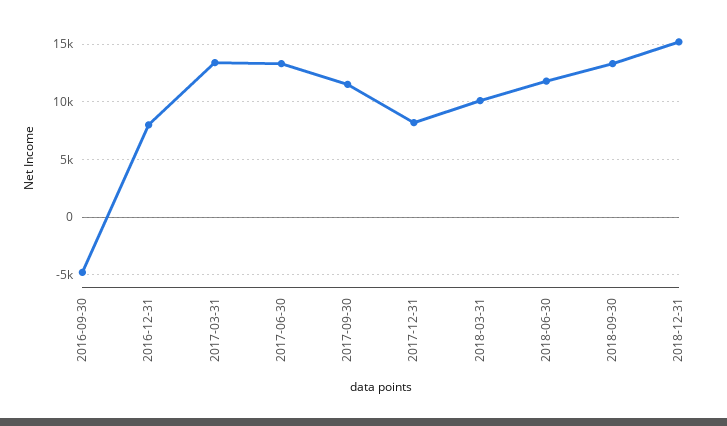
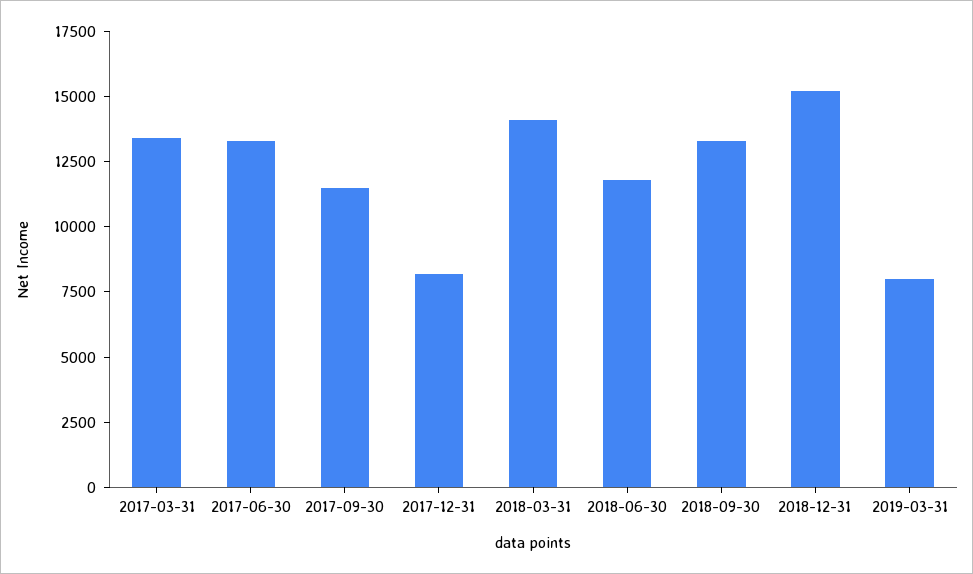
2016-09-30: -5000 -> none
2016-12-31: 8000 -> none
2018-03-31: 10000 -> 14000
2019-03-31: none -> 8000

